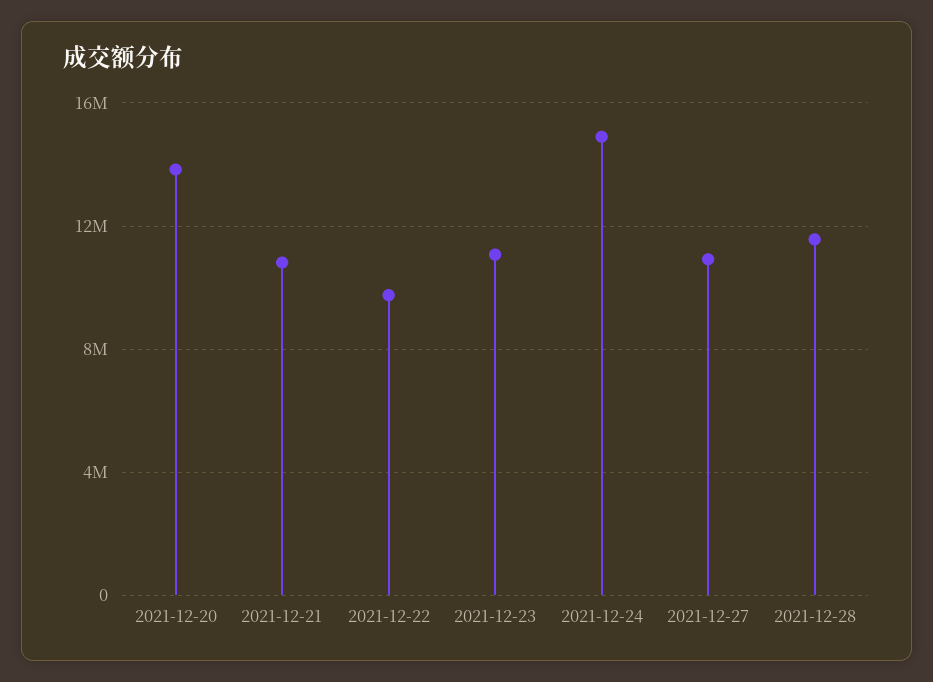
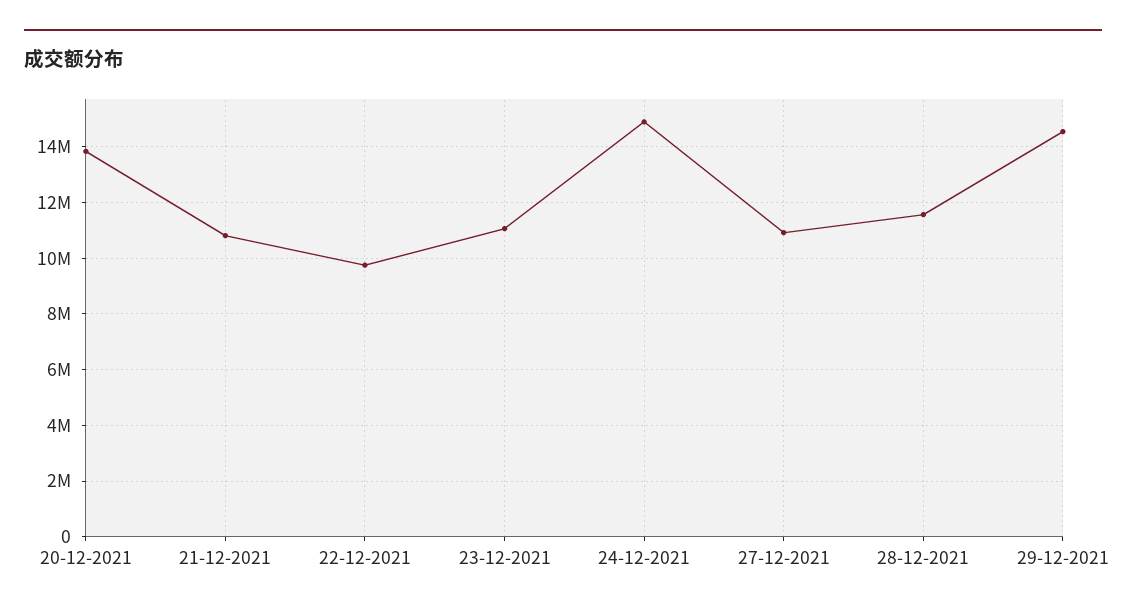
29-12-2021: none -> 14500000

